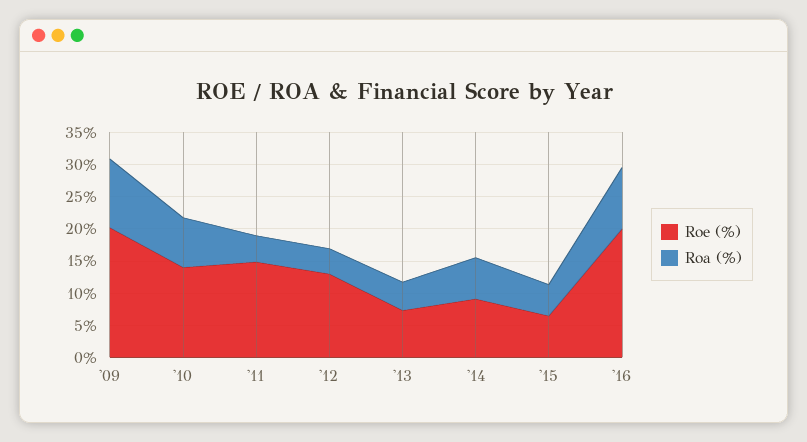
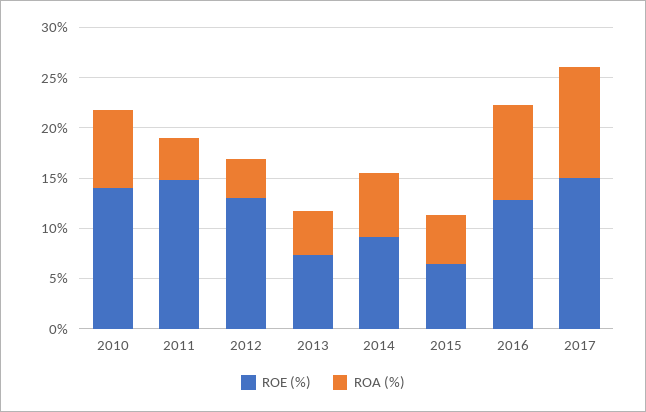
Roe (%), '09: 20 -> none
Roa (%), '09: 10 -> none
Roe (%), '16: 20 -> 13
Roe (%), 2017: none -> 15
Roa (%), 2017: none -> 11

